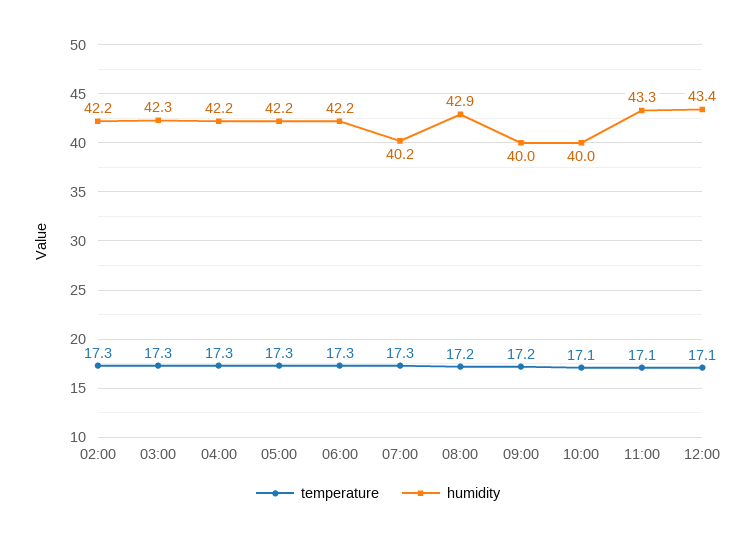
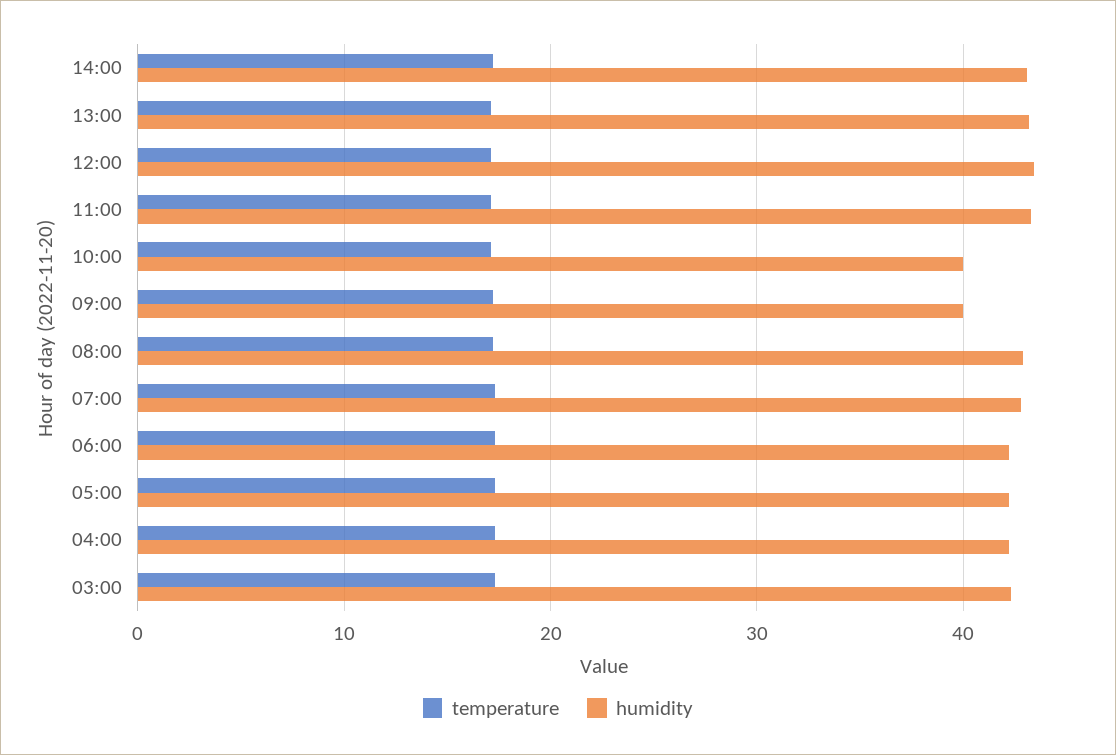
temperature, 02:00: 17.3 -> none
humidity, 02:00: 42.2 -> none
humidity, 07:00: 40.2 -> 43
temperature, 14:00: none -> 17
humidity, 14:00: none -> 43
temperature, 13:00: none -> 17
humidity, 13:00: none -> 43

